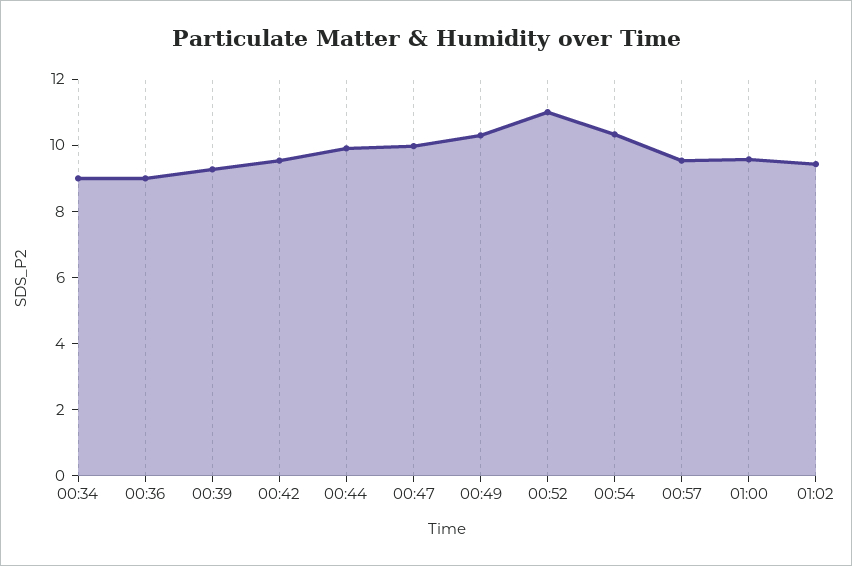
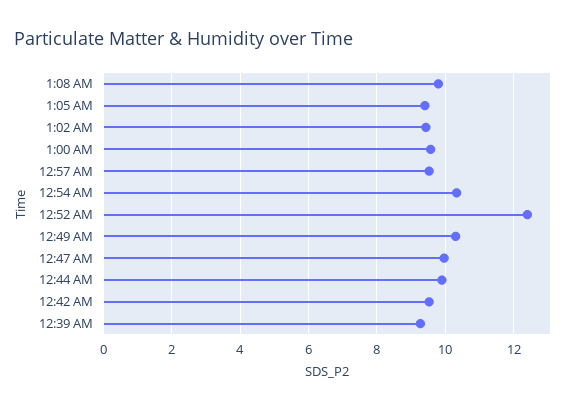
00:34: 9 -> none
00:36: 9 -> none
00:52: 11 -> 12.4
1:08 AM: none -> 9.8
1:05 AM: none -> 9.4

